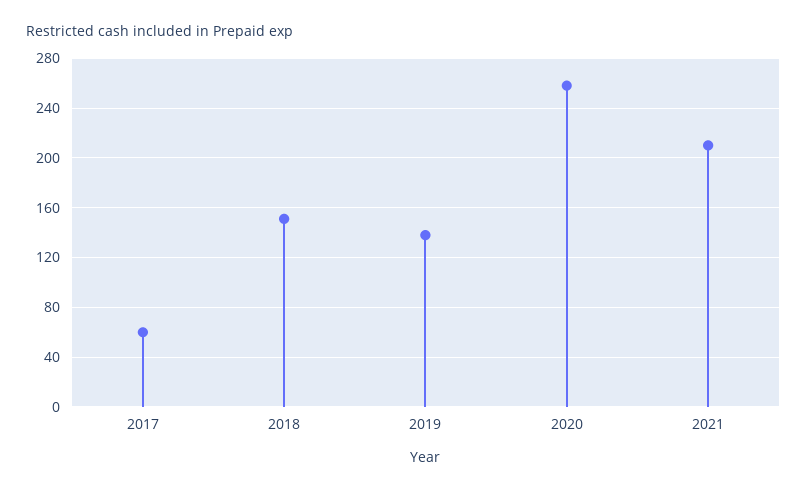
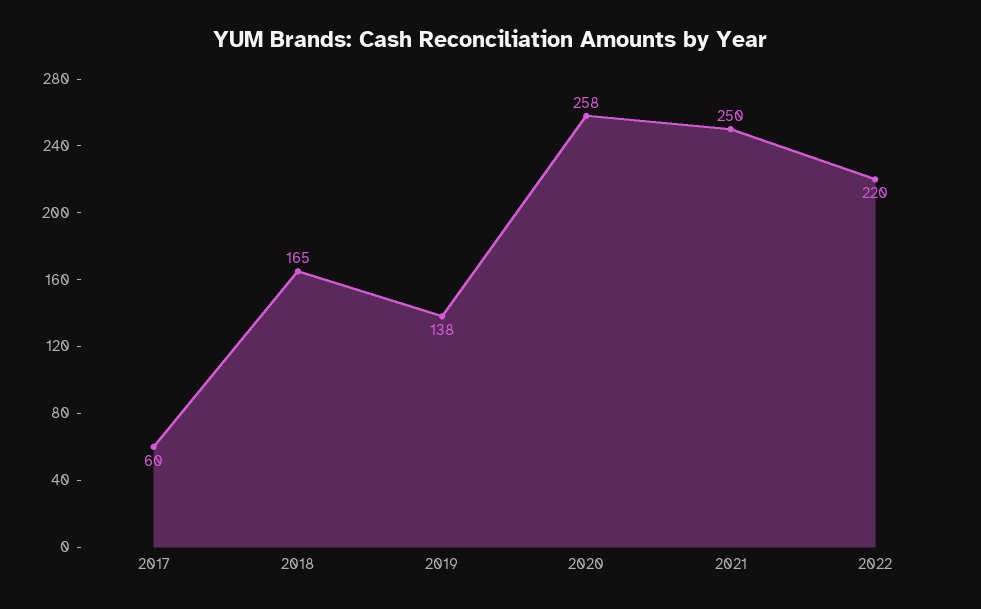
2018: 150 -> 165
2021: 210 -> 250
2022: none -> 220

